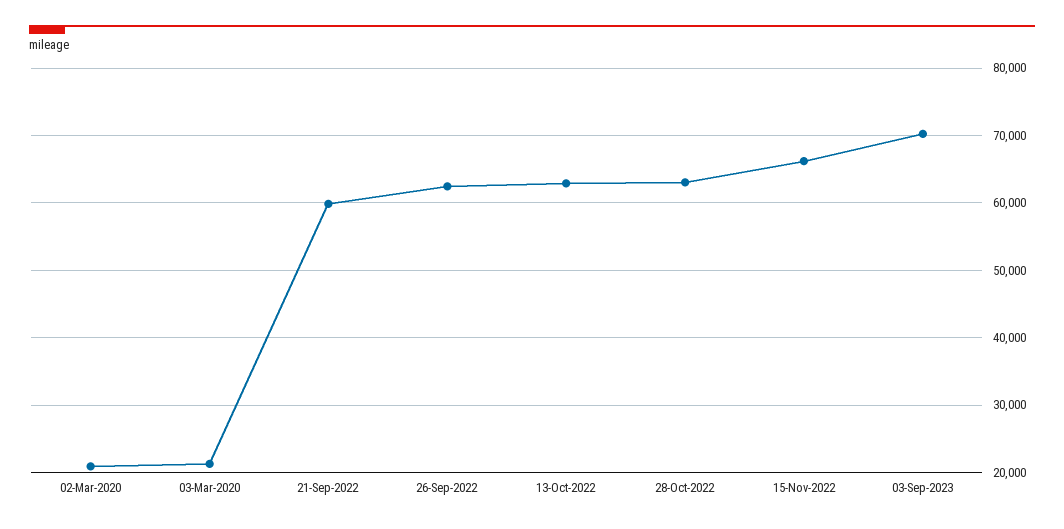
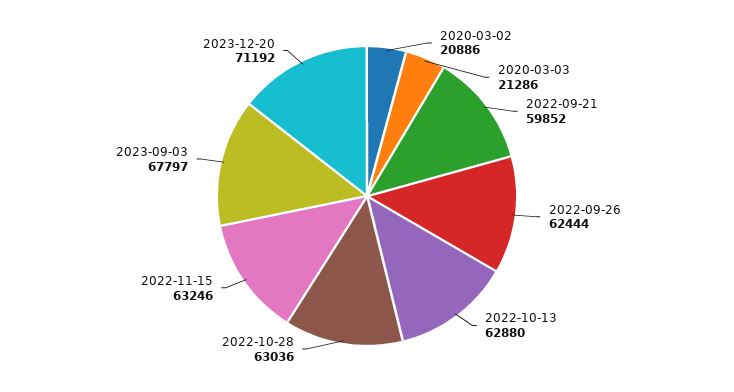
15-Nov-2022: 66000 -> 63246
03-Sep-2023: 70000 -> 67797
2023-12-20: none -> 71192

